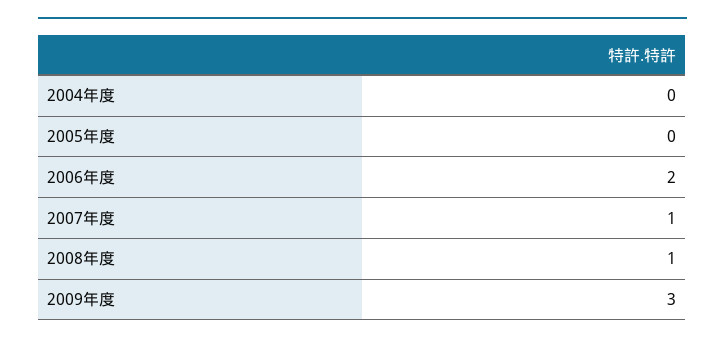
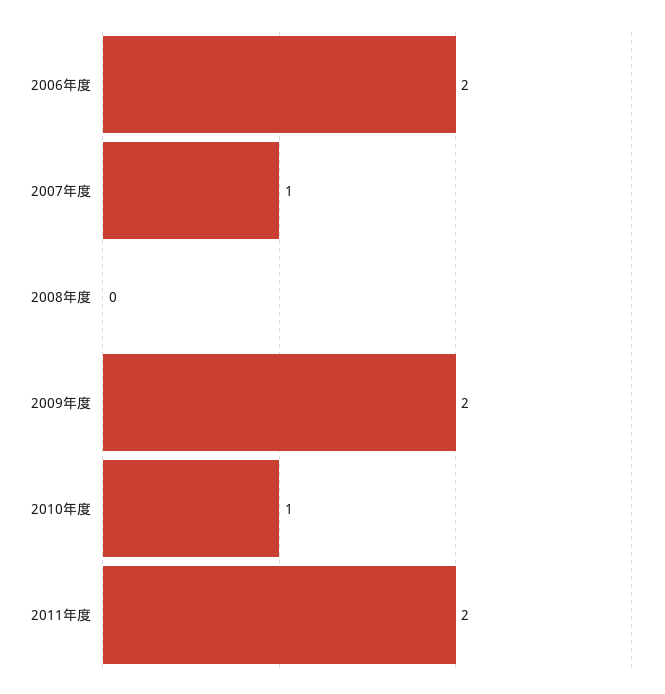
2004年度: 0 -> none
2005年度: 0 -> none
2008年度: 1 -> 0
2009年度: 3 -> 2
2010年度: none -> 1
2011年度: none -> 2

